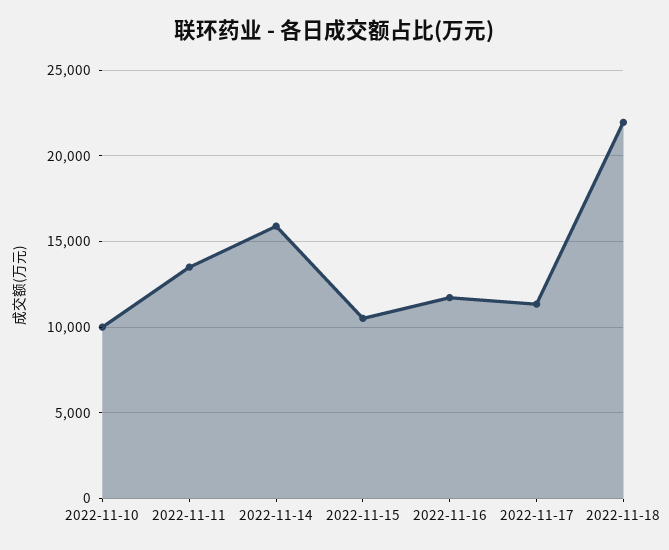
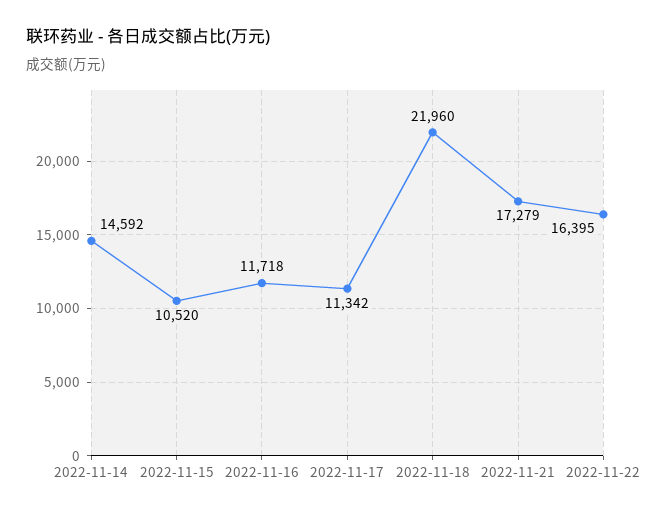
2022-11-10: 10000 -> none
2022-11-11: 13500 -> none
2022-11-14: 16000 -> 14592
2022-11-21: none -> 17279
2022-11-22: none -> 16395

